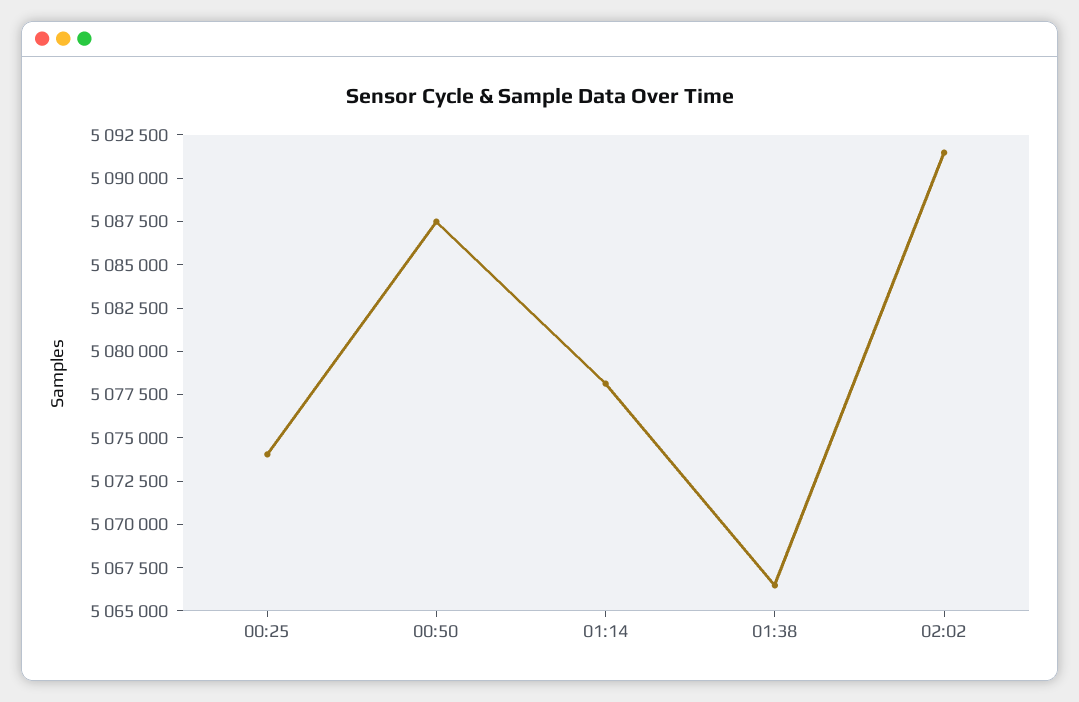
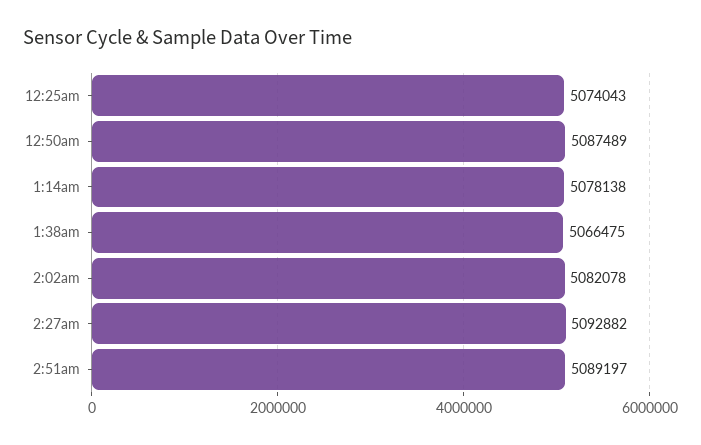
02:02: 5091500 -> 5082078
2:27am: none -> 5092882
2:51am: none -> 5089197

